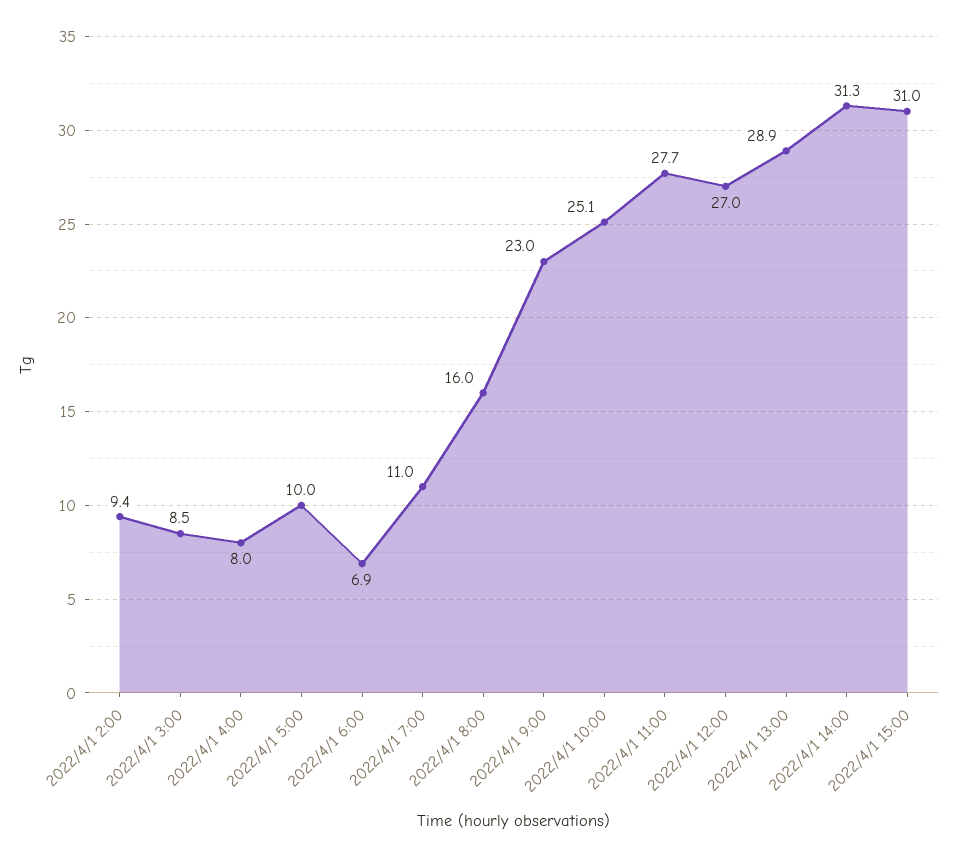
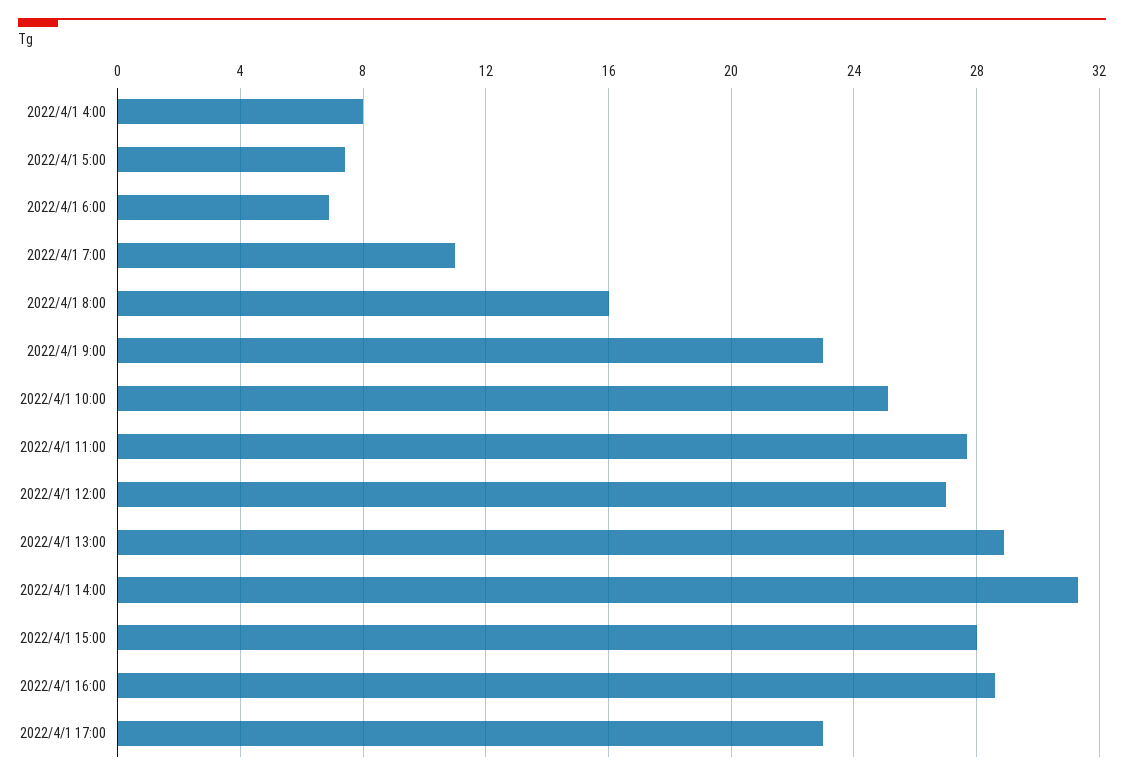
2022/4/1 2:00: 9.4 -> none
2022/4/1 3:00: 8.5 -> none
2022/4/1 5:00: 10 -> 7.5
2022/4/1 15:00: 31 -> 28
2022/4/1 16:00: none -> 28.5
2022/4/1 17:00: none -> 23

